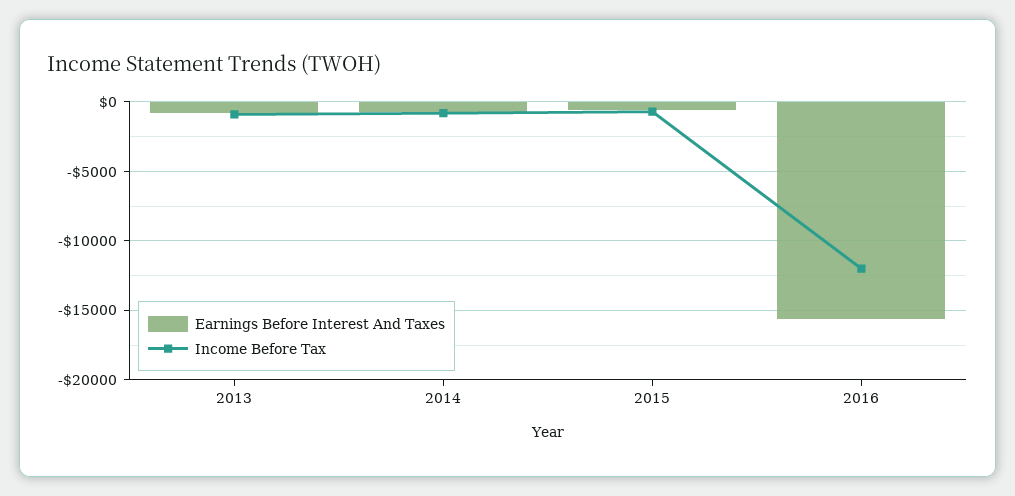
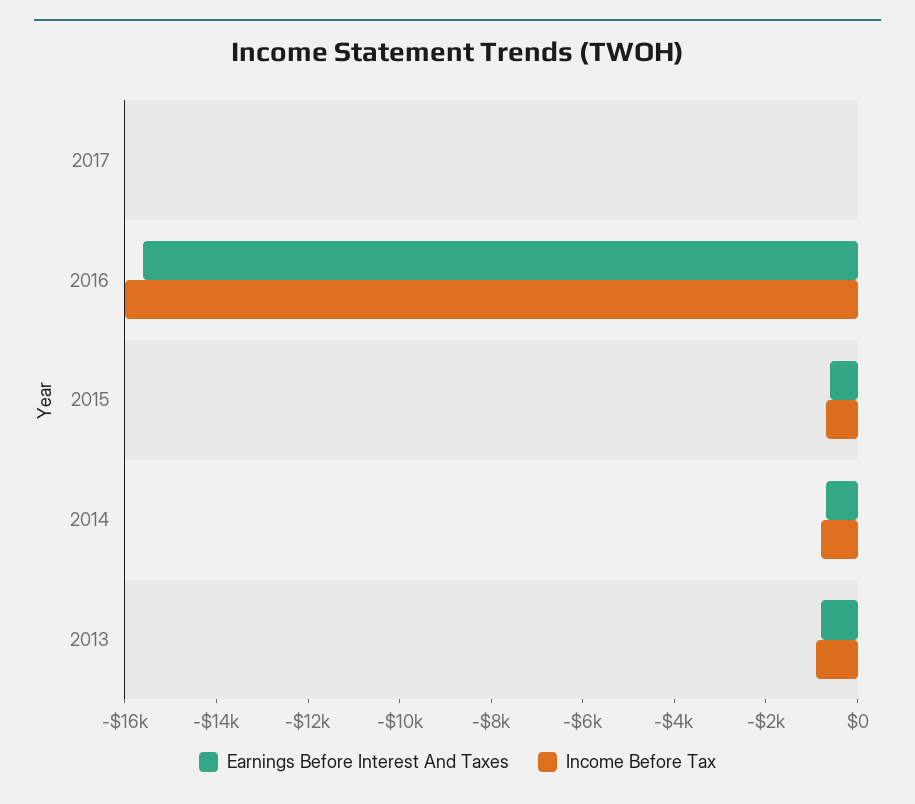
Income Before Tax, 2016: -12000 -> -16000
Earnings Before Interest And Taxes, 2017: none -> 0
Income Before Tax, 2017: none -> 0

